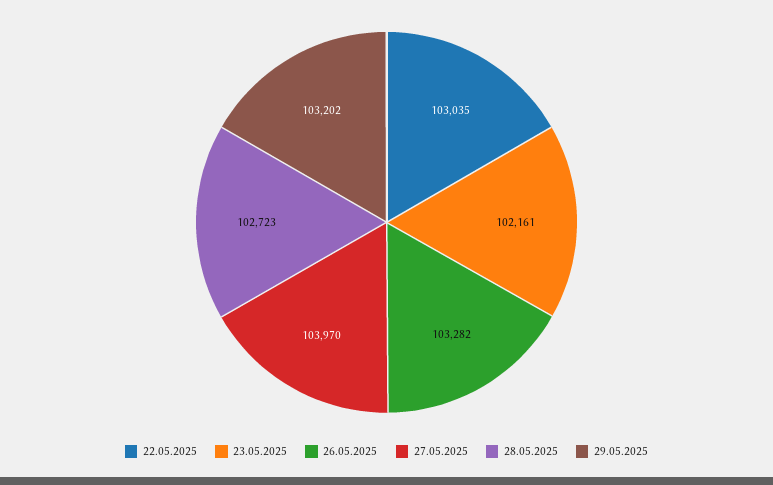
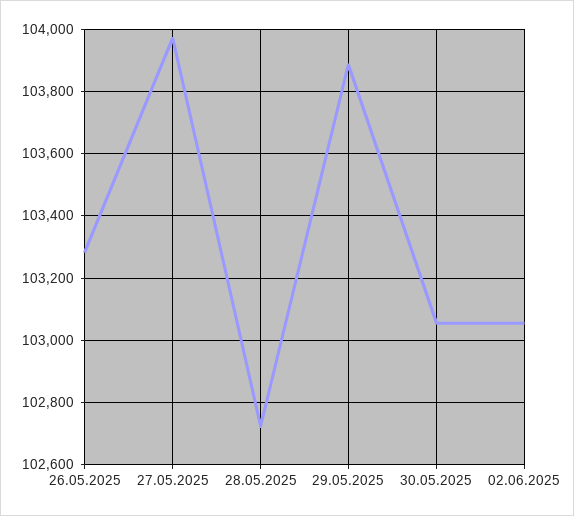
22.05.2025: 103035 -> none
23.05.2025: 102161 -> none
29.05.2025: 103202 -> 103880
30.05.2025: none -> 103060
02.06.2025: none -> 103060

